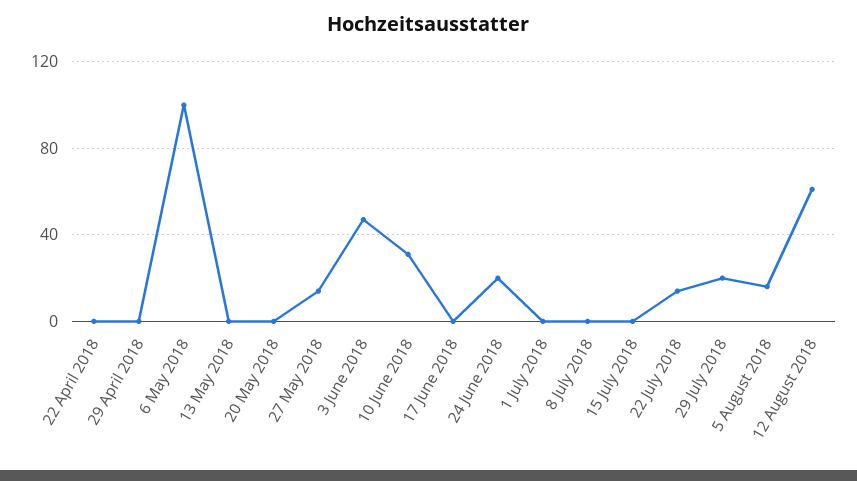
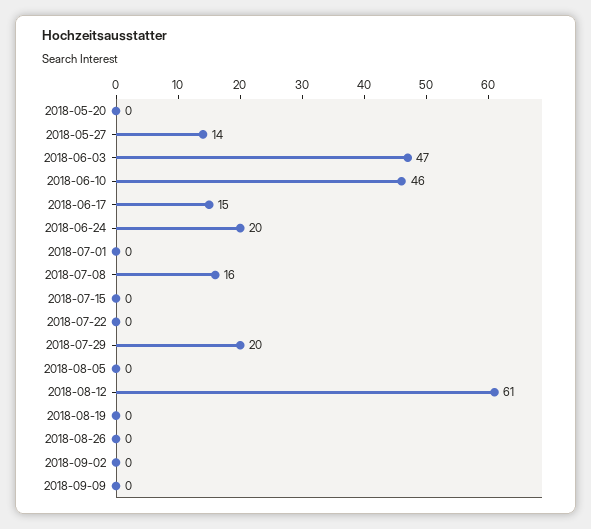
22 April 2018: 0 -> none
29 April 2018: 0 -> none
6 May 2018: 100 -> none
13 May 2018: 0 -> none
10 June 2018: 30 -> 46
17 June 2018: 0 -> 15
8 July 2018: 0 -> 16
22 July 2018: 15 -> 0
5 August 2018: 15 -> 0
2018-08-19: none -> 0
2018-08-26: none -> 0
2018-09-02: none -> 0
2018-09-09: none -> 0

